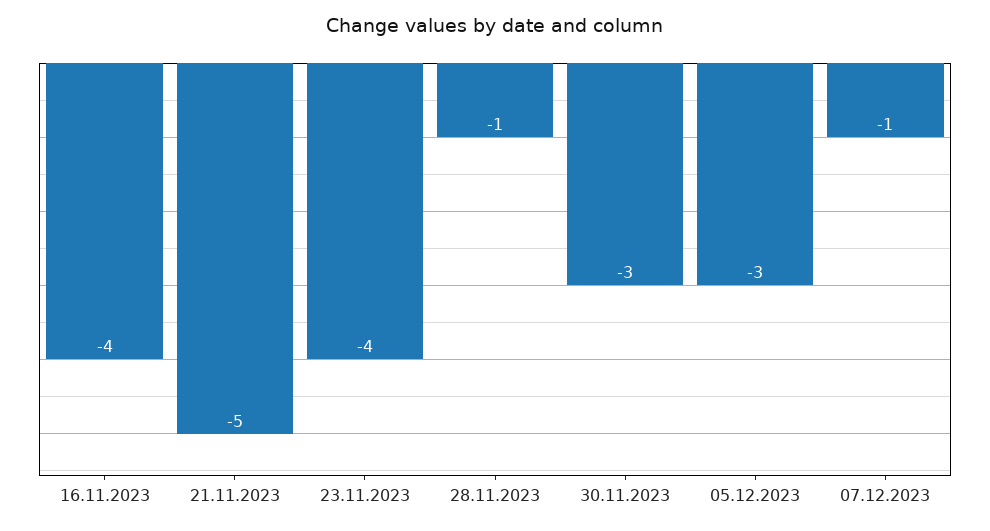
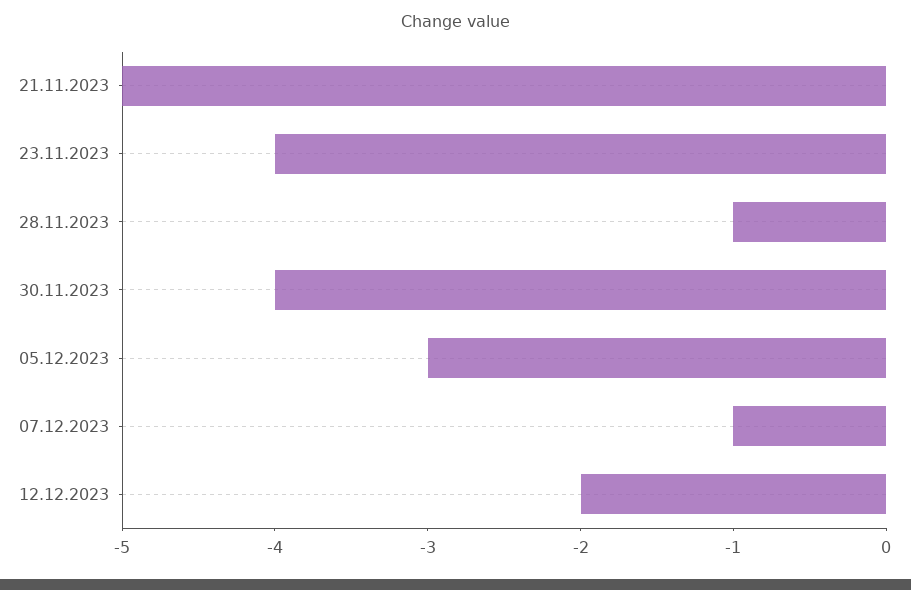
16.11.2023: -4 -> none
30.11.2023: -3 -> -4
12.12.2023: none -> -2

